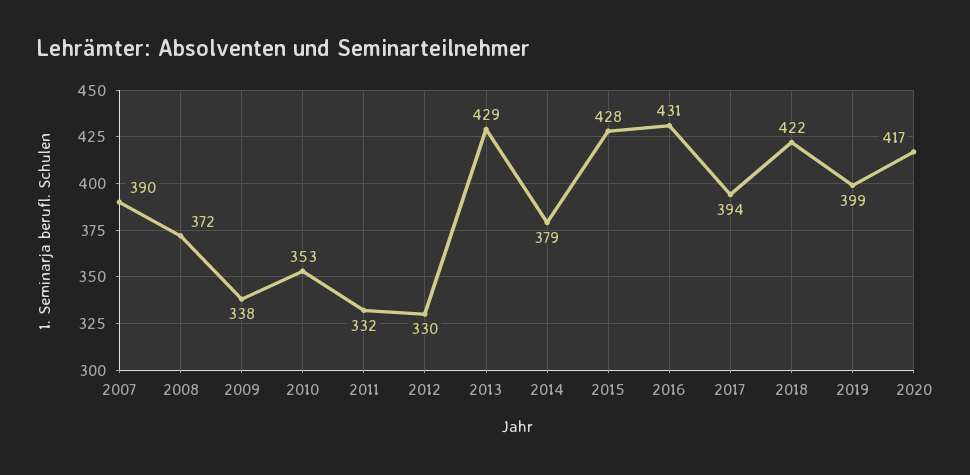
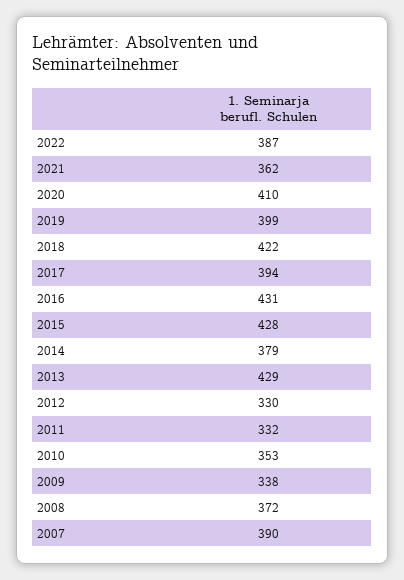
2020: 417 -> 410
2022: none -> 387
2021: none -> 362

